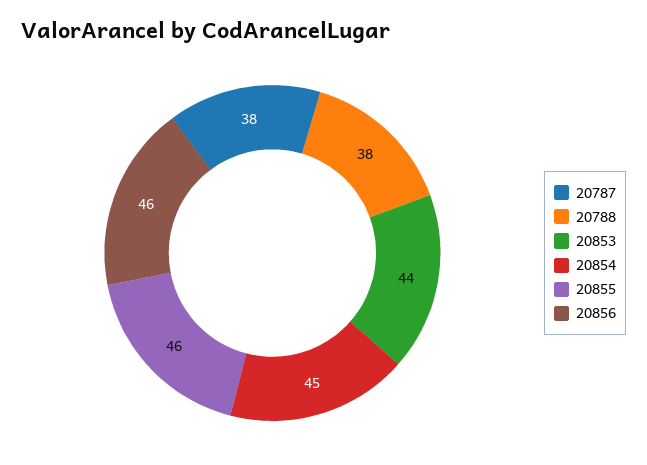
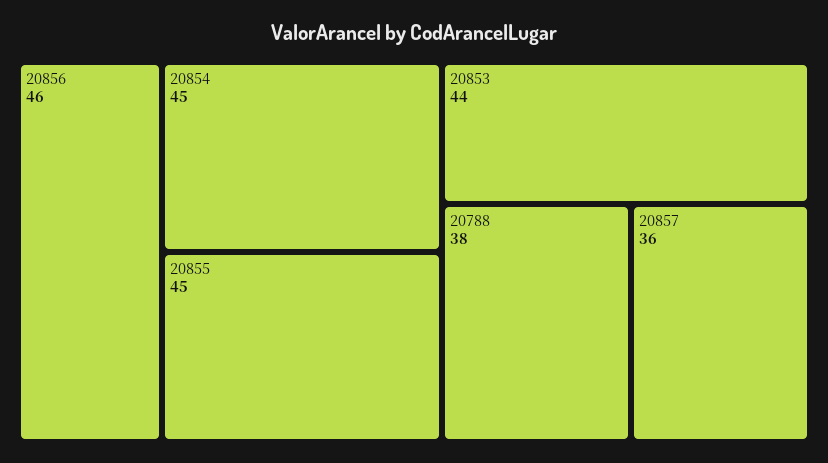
20787: 38 -> none
20855: 46 -> 45
20857: none -> 36

